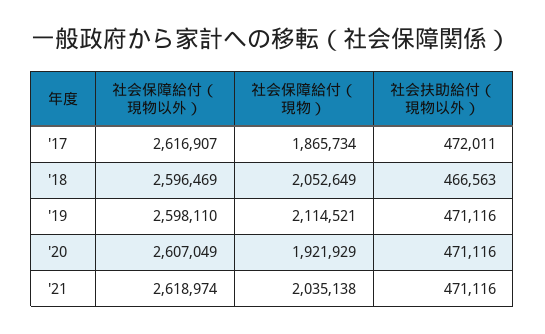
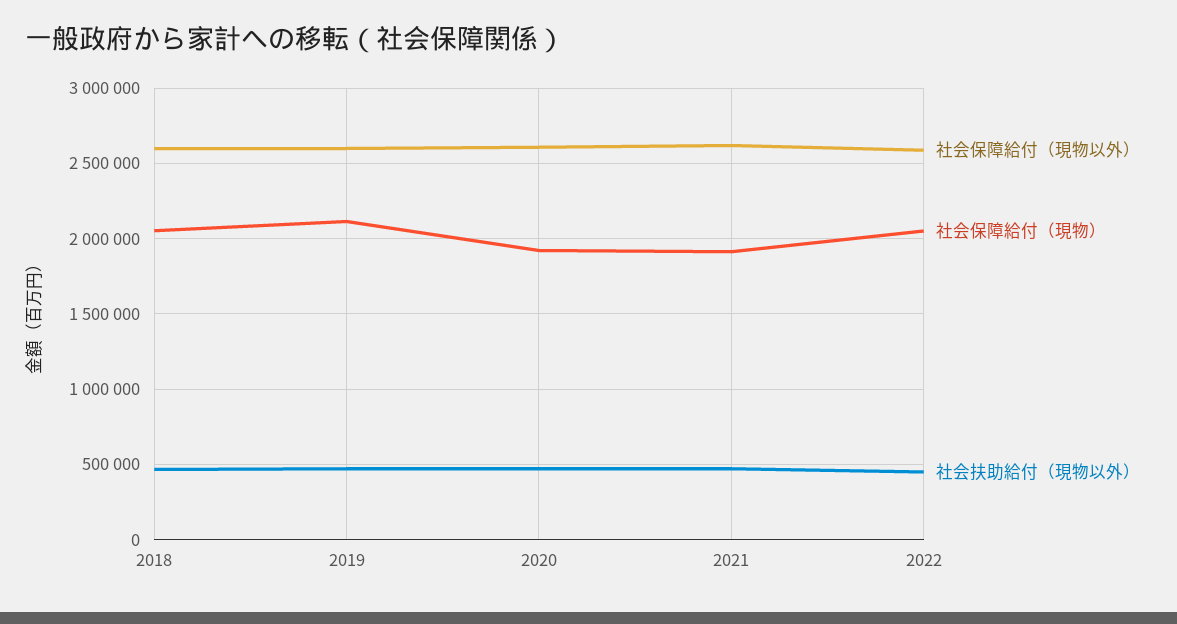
社会保障給付（現物以外）, '17: 2616907 -> none
社会保障給付（現物）, '17: 1865734 -> none
社会扶助給付（現物以外）, '17: 472011 -> none
社会保障給付（現物）, '21: 2035138 -> 1900000
社会保障給付（現物以外）, 2022: none -> 2600000
社会保障給付（現物）, 2022: none -> 2050000
社会扶助給付（現物以外）, 2022: none -> 450000

